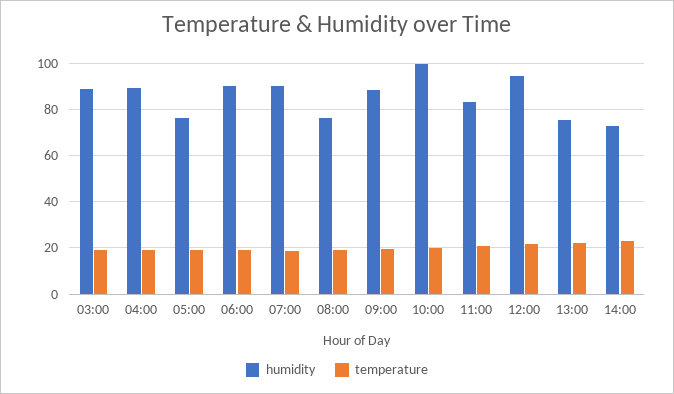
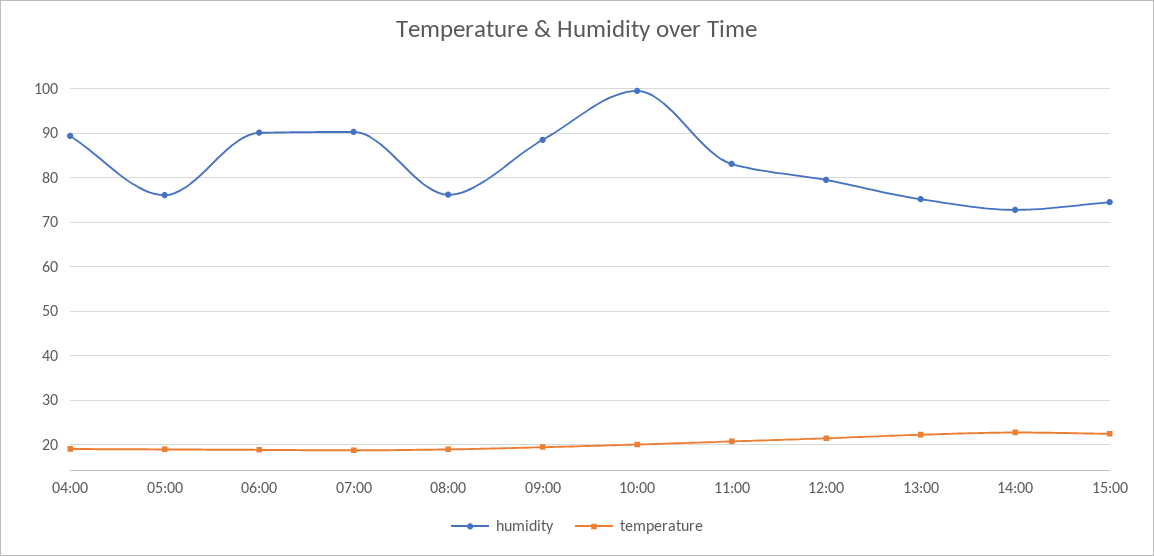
humidity, 03:00: 90 -> none
temperature, 03:00: 20 -> none
humidity, 12:00: 95 -> 80
humidity, 15:00: none -> 74
temperature, 15:00: none -> 22

